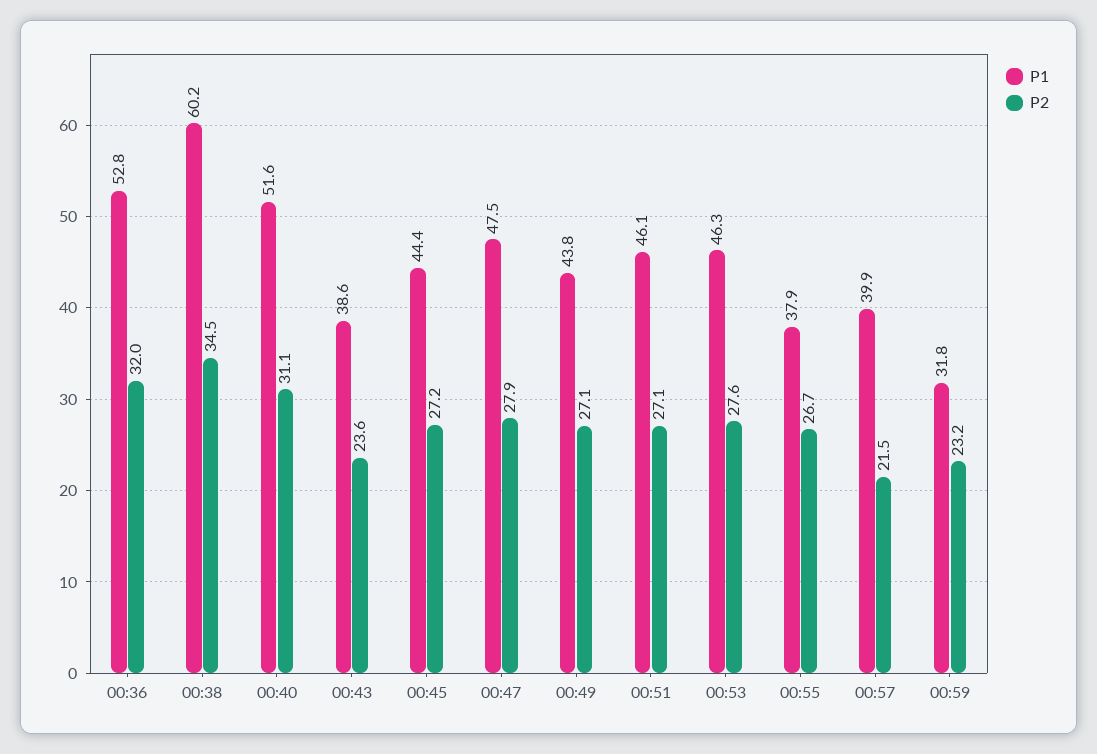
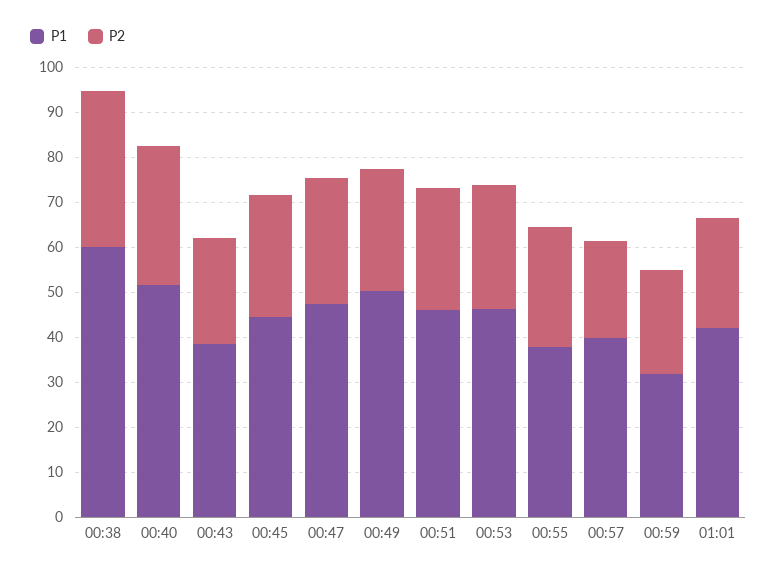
P1, 00:36: 52.8 -> none
P2, 00:36: 32 -> none
P1, 00:49: 43.8 -> 50
P1, 01:01: none -> 42
P2, 01:01: none -> 24

